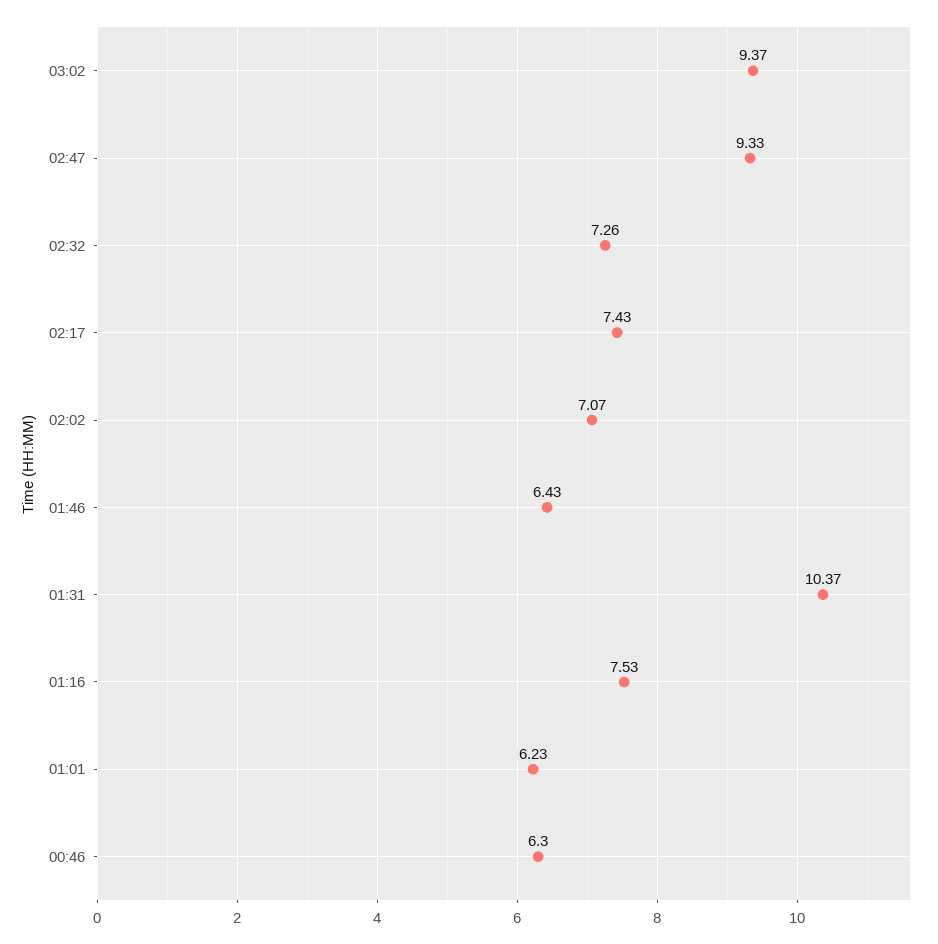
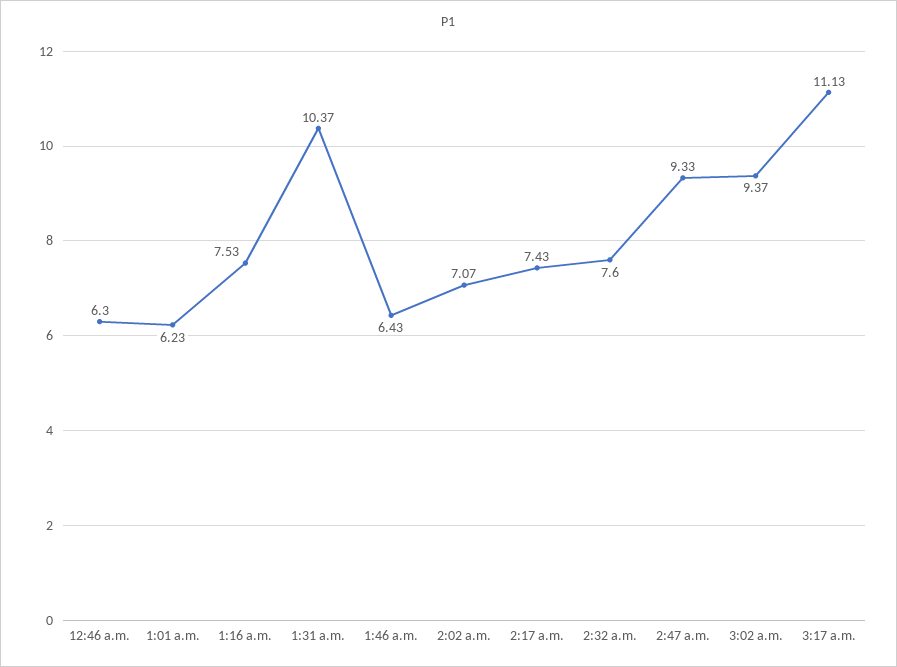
02:32: 7.26 -> 7.6
3:17 a.m.: none -> 11.13

